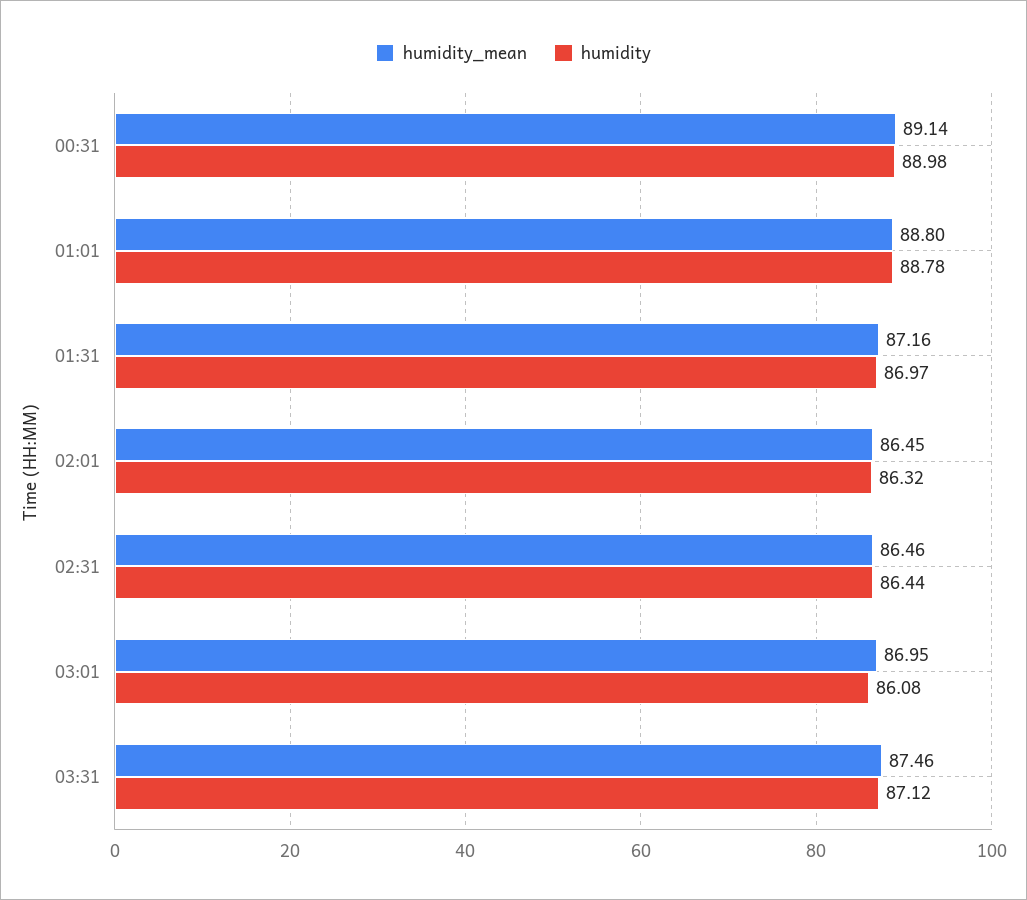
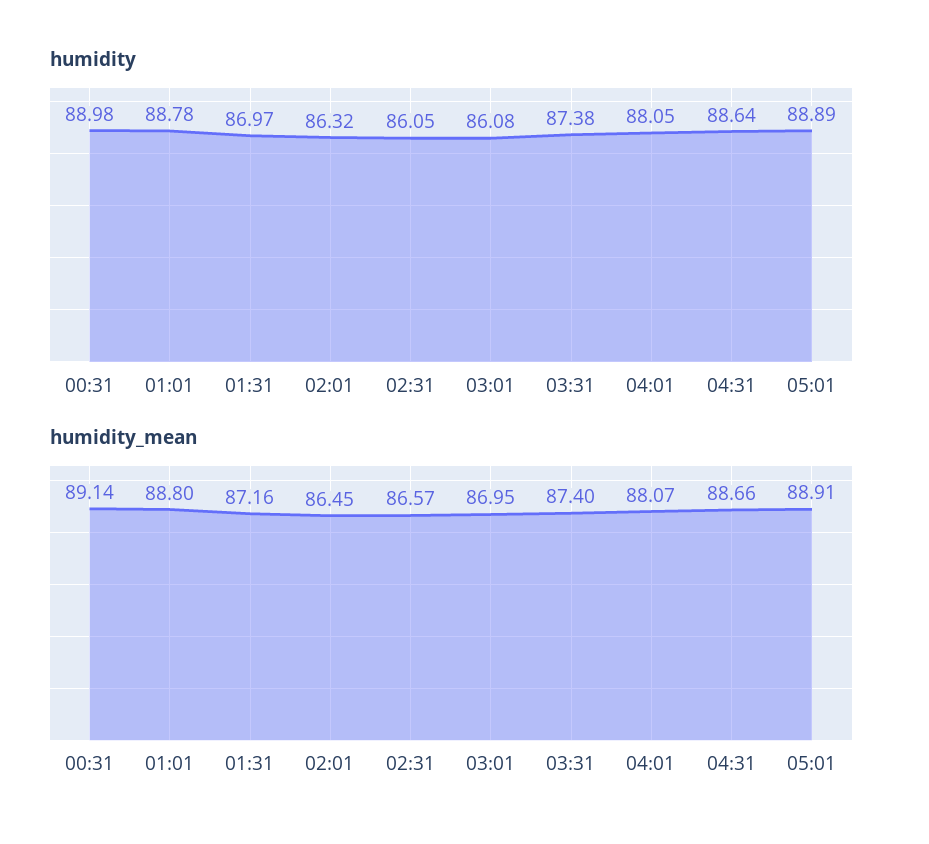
humidity_mean, 02:31: 86.46 -> 86.57
humidity, 02:31: 86.44 -> 86.05
humidity_mean, 03:31: 87.46 -> 87.4
humidity, 03:31: 87.12 -> 87.38
humidity, 04:01: none -> 88.05
humidity, 04:31: none -> 88.64
humidity, 05:01: none -> 88.89
humidity_mean, 04:01: none -> 88.07
humidity_mean, 04:31: none -> 88.66
humidity_mean, 05:01: none -> 88.91

